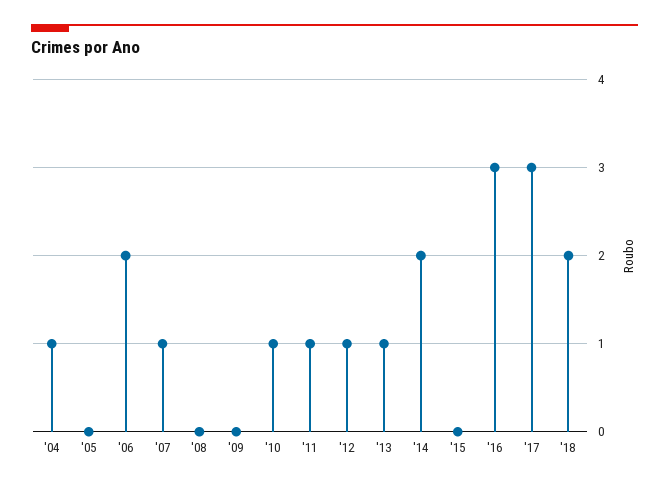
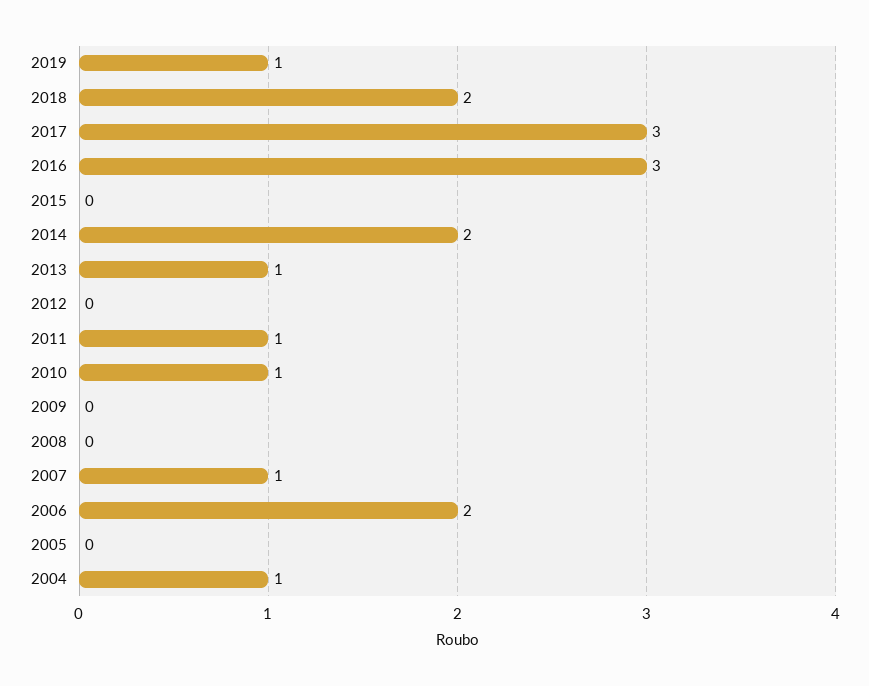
'12: 1 -> 0
2019: none -> 1

